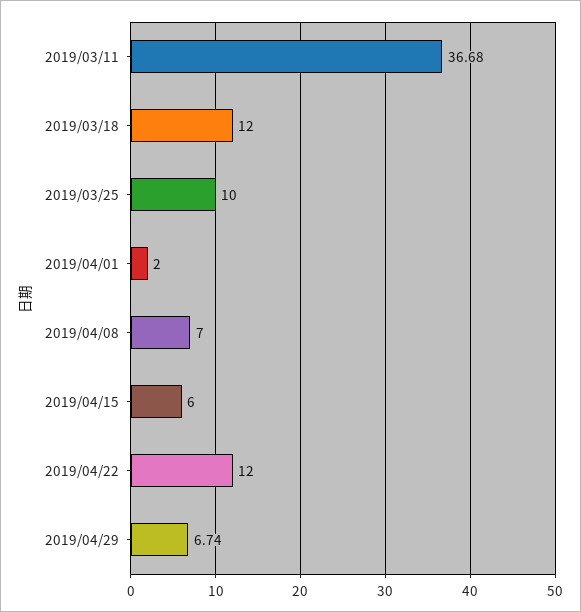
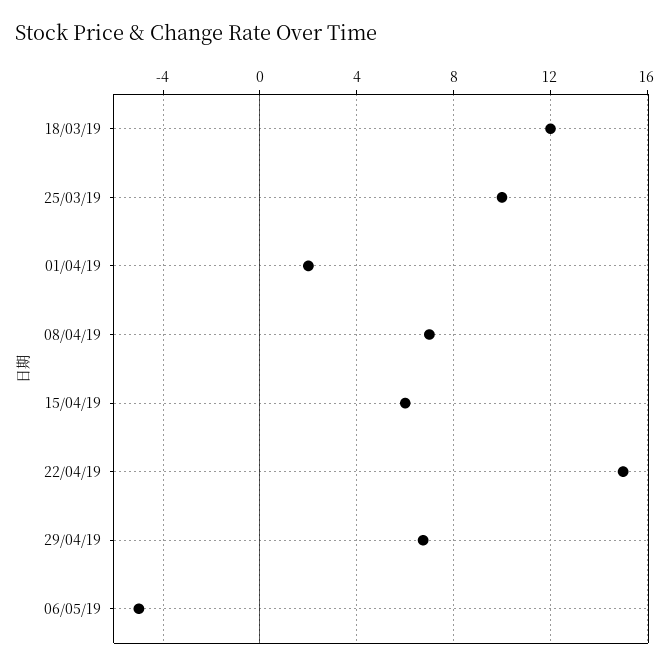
2019/03/11: 36.68 -> none
2019/04/22: 12 -> 15
06/05/19: none -> -5

